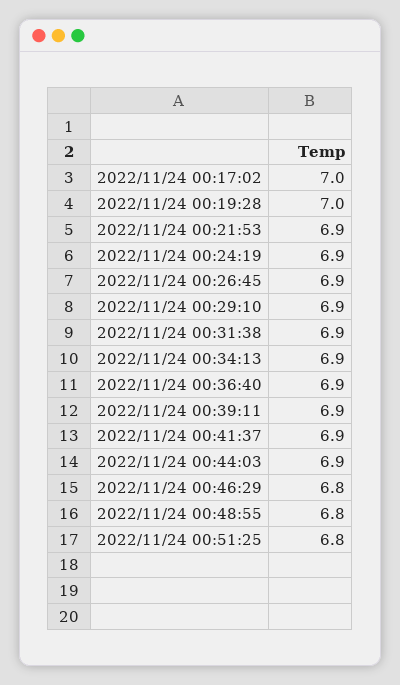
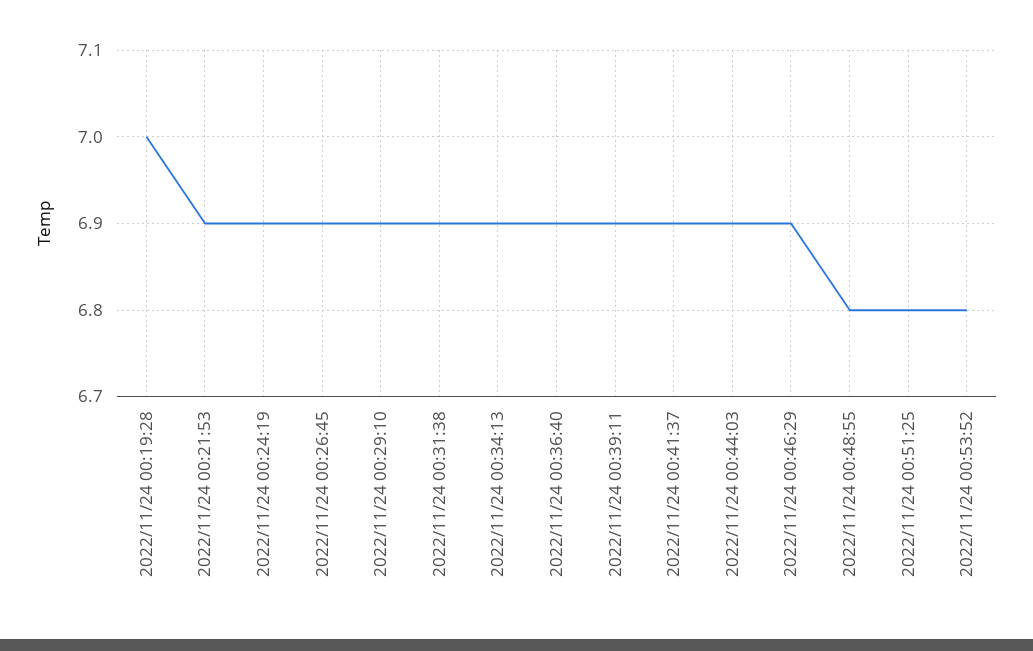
2022/11/24 00:17:02: 7 -> none
2022/11/24 00:46:29: 6.8 -> 6.9
2022/11/24 00:53:52: none -> 6.8

